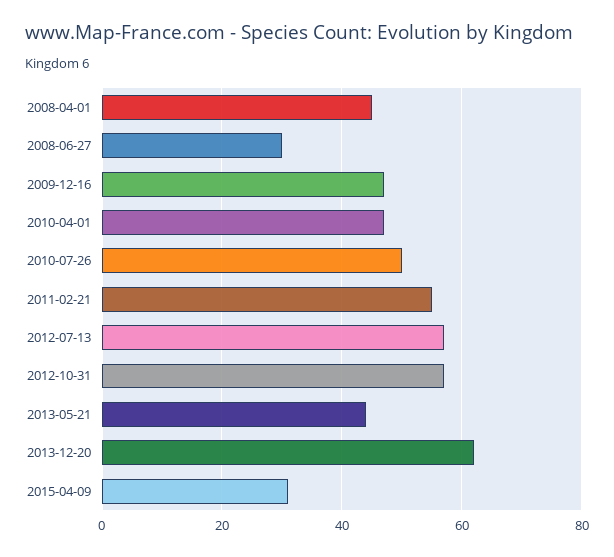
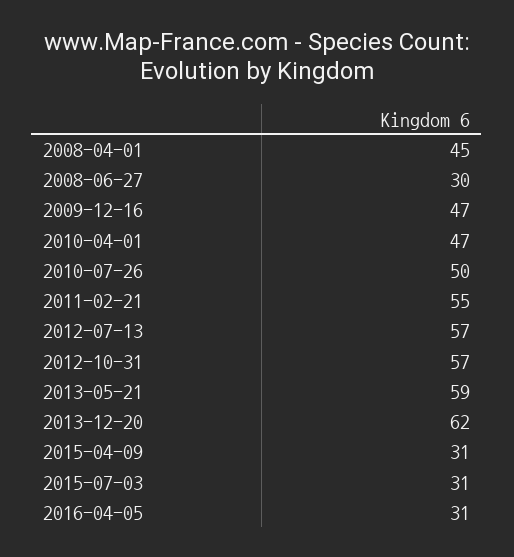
2013-05-21: 45 -> 59
2015-07-03: none -> 31
2016-04-05: none -> 31

